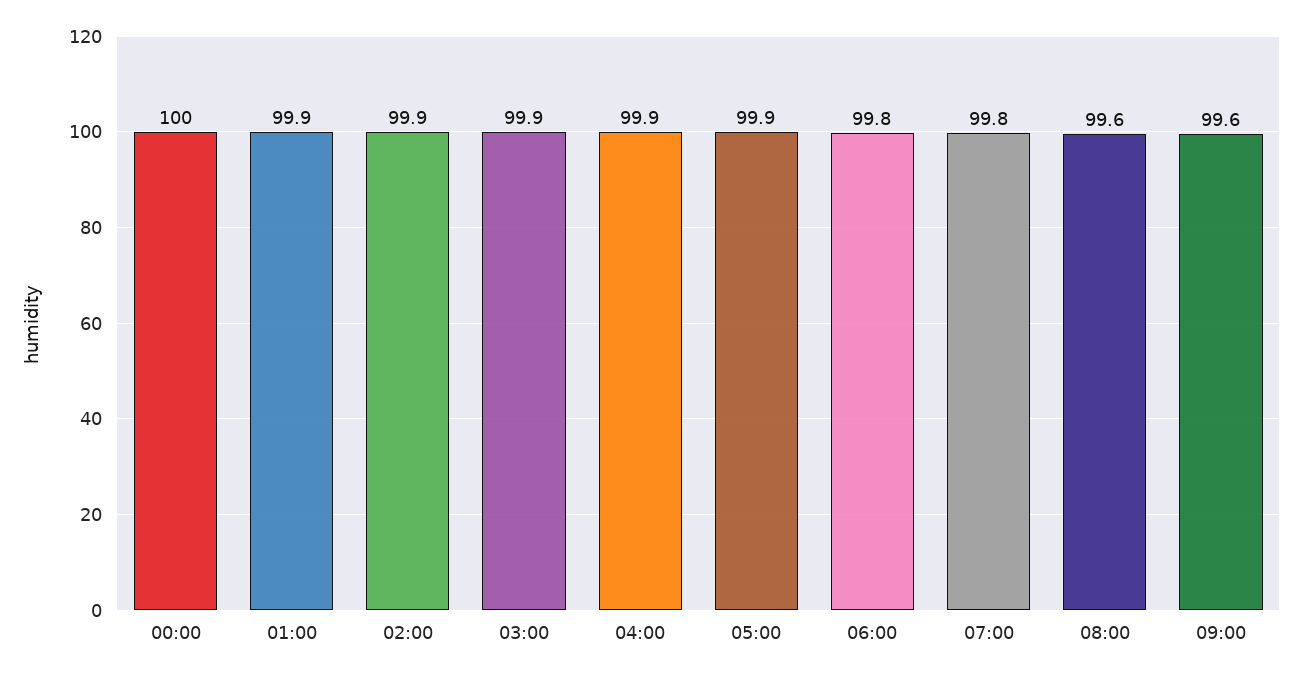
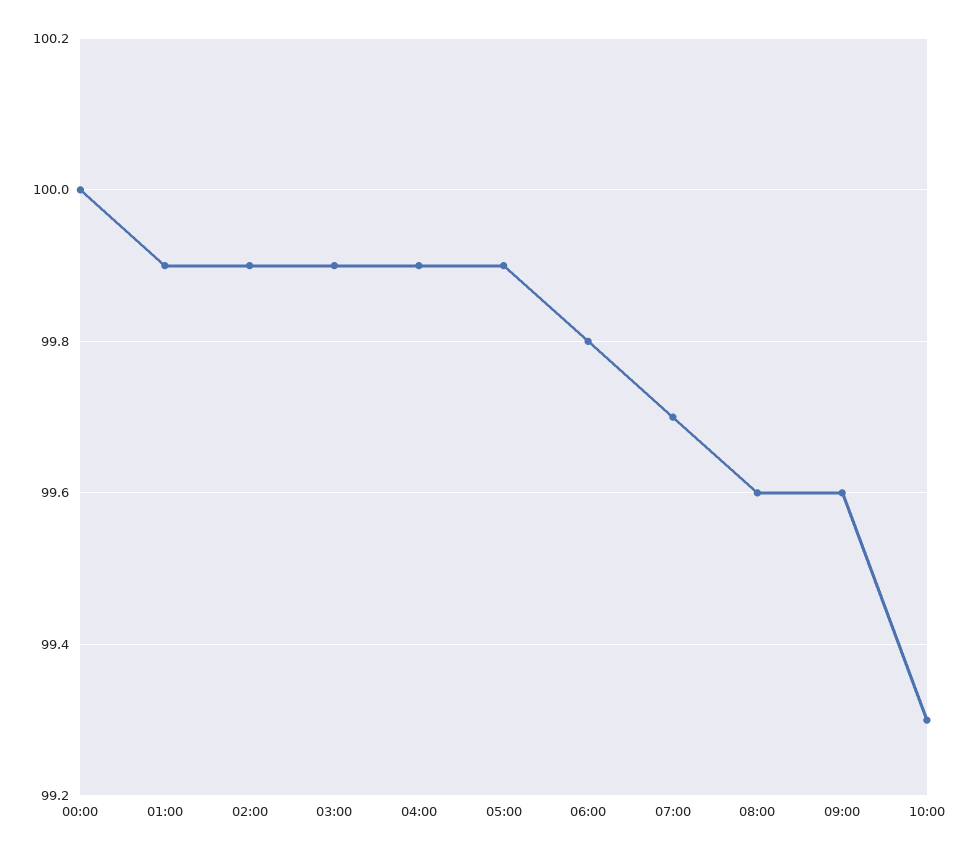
07:00: 99.8 -> 99.7
10:00: none -> 99.3

